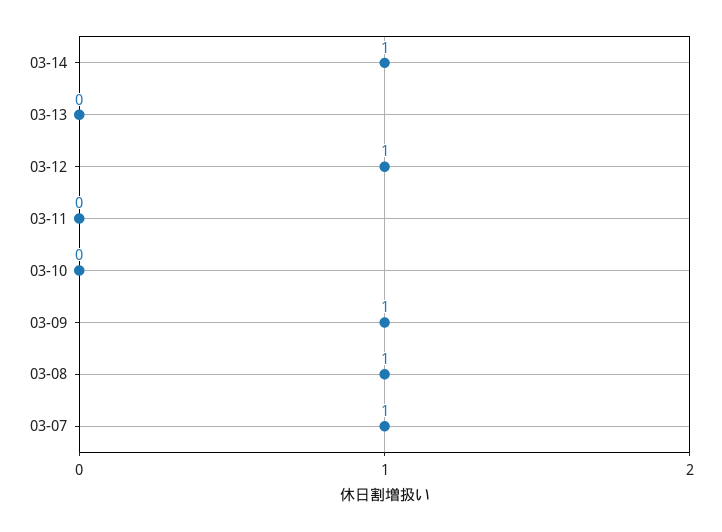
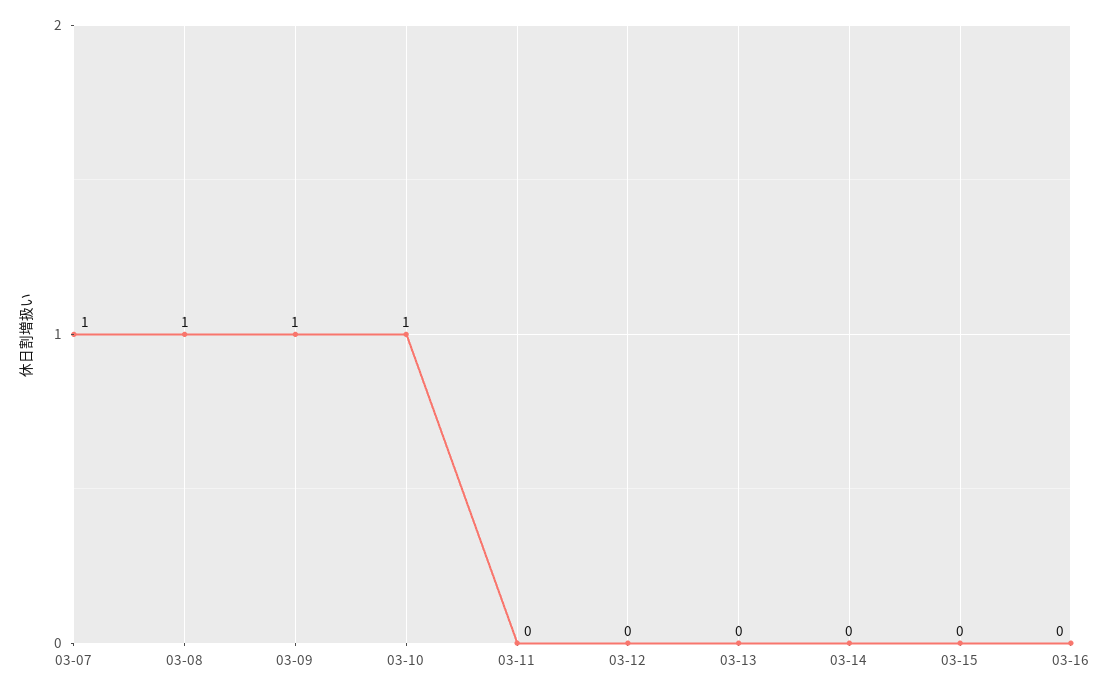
03-14: 1 -> 0
03-12: 1 -> 0
03-10: 0 -> 1
03-15: none -> 0
03-16: none -> 0

